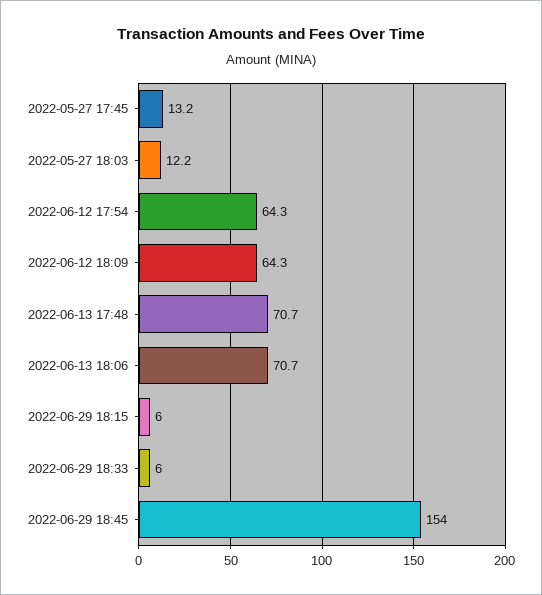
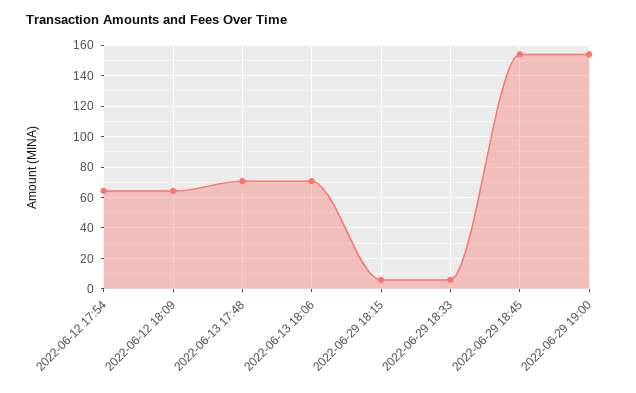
2022-05-27 17:45: 13.2 -> none
2022-05-27 18:03: 12.2 -> none
2022-06-29 19:00: none -> 155

